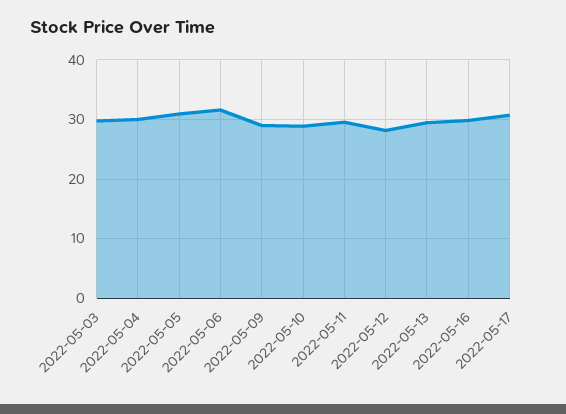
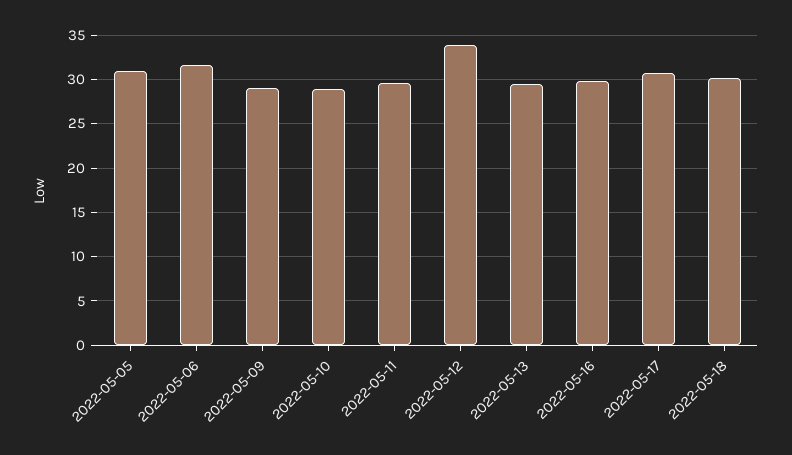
2022-05-03: 30 -> none
2022-05-04: 30 -> none
2022-05-12: 28 -> 34
2022-05-18: none -> 30

